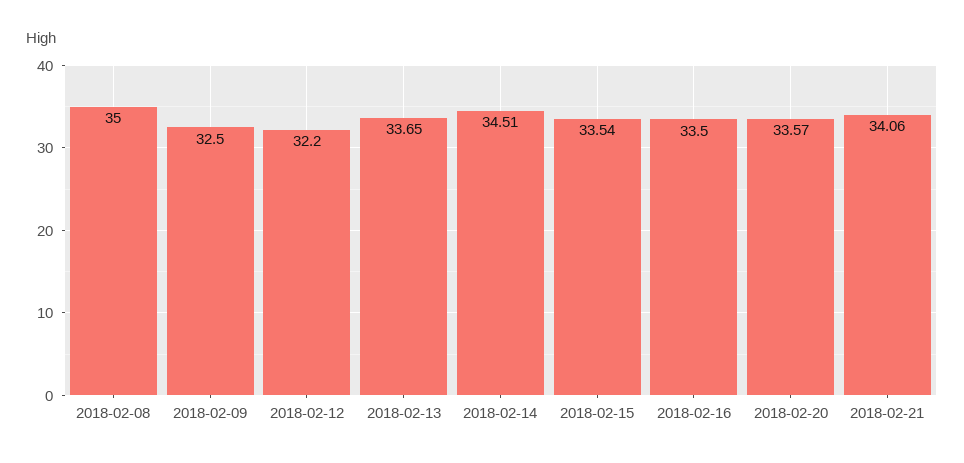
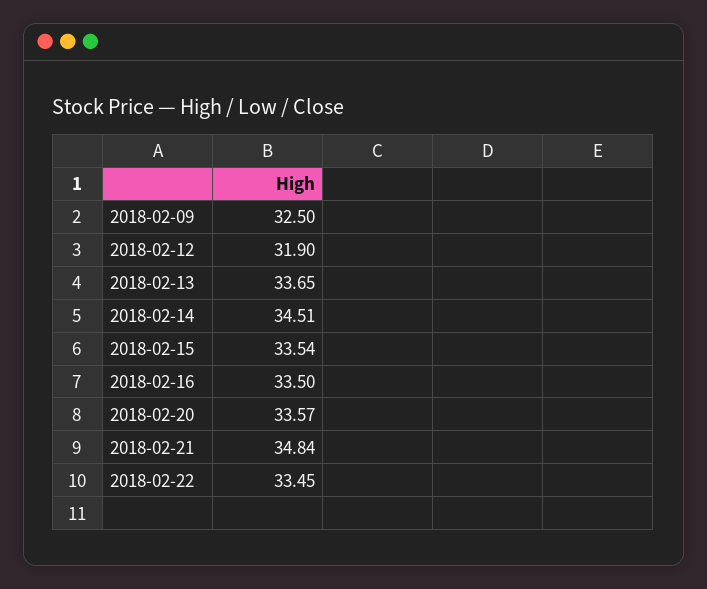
2018-02-08: 35 -> none
2018-02-12: 32.2 -> 31.9
2018-02-21: 34.06 -> 34.84
2018-02-22: none -> 33.45

